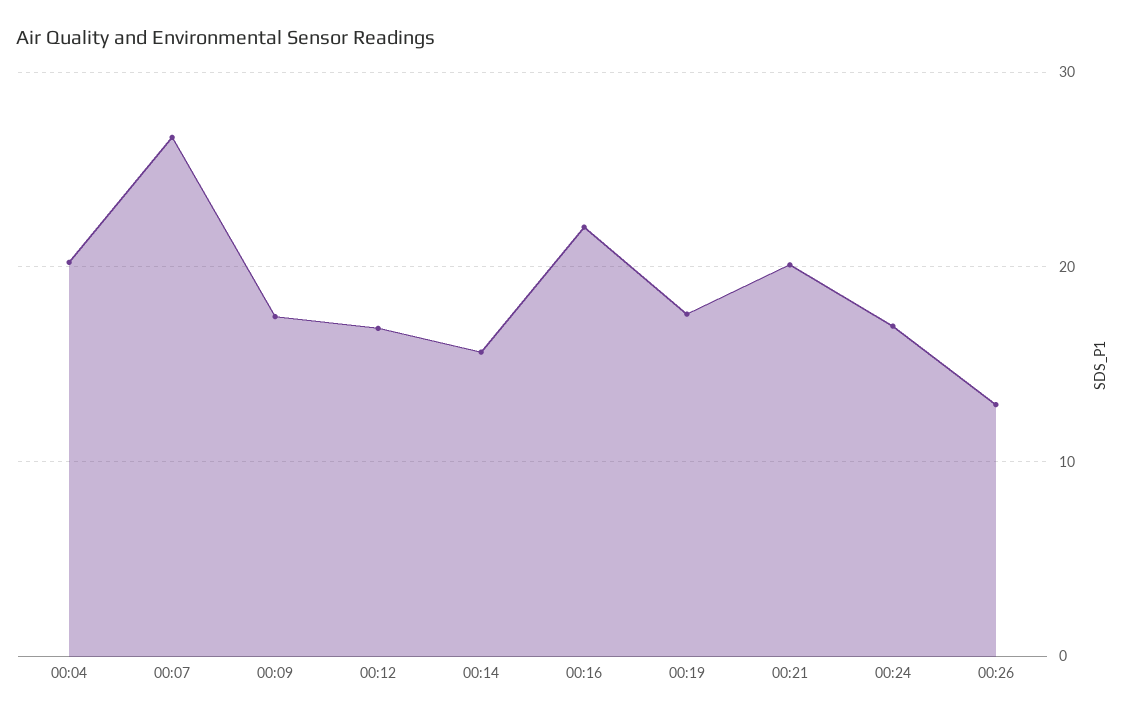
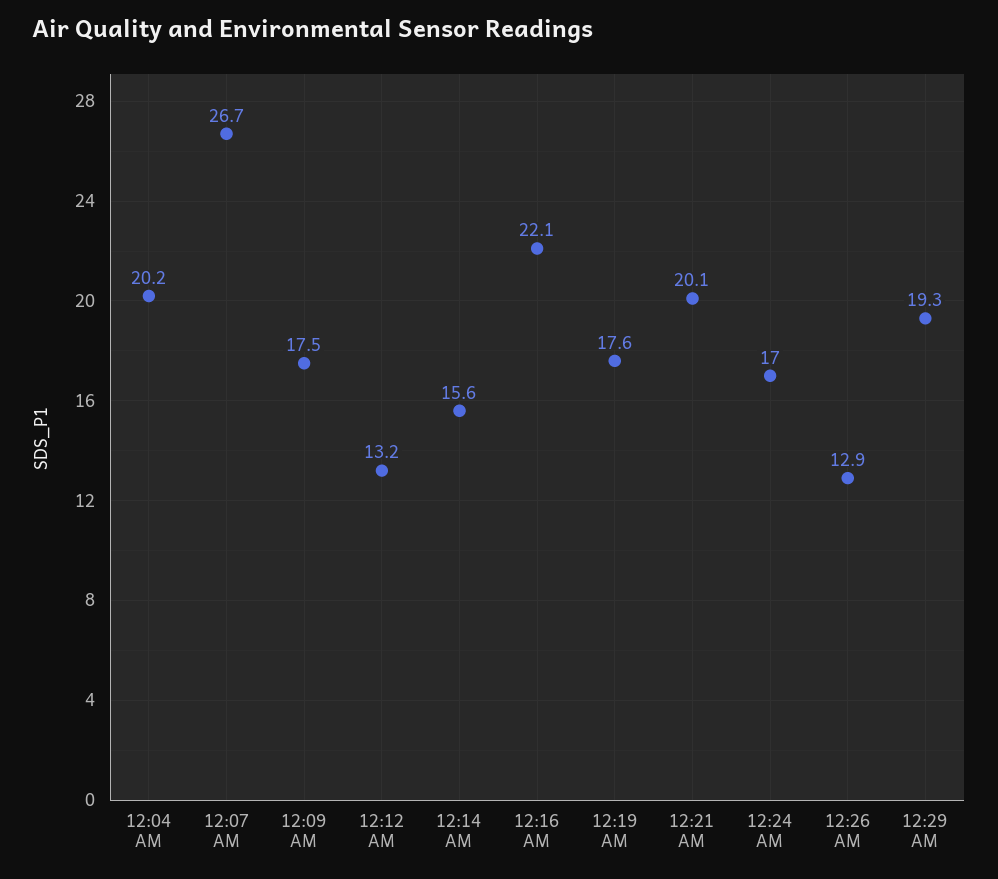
00:12: 17 -> 13.2
12:29 AM: none -> 19.3

